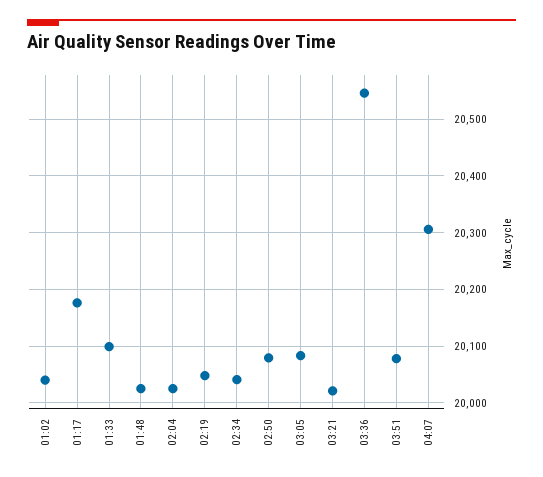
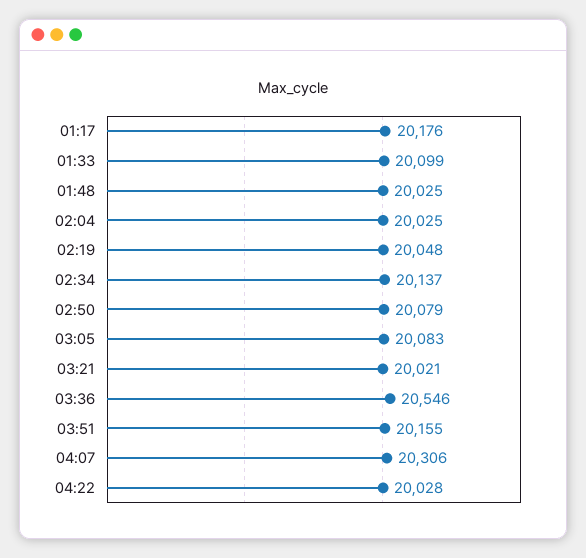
01:02: 20040 -> none
02:34: 20040 -> 20137
03:51: 20080 -> 20155
04:22: none -> 20028

